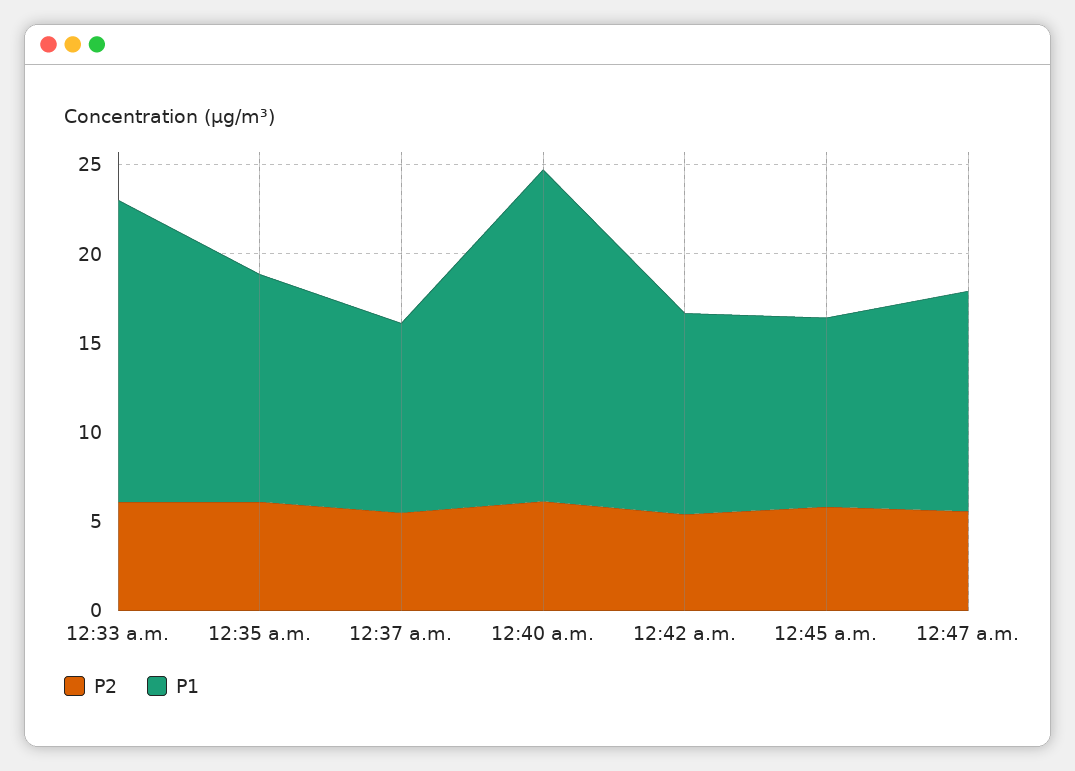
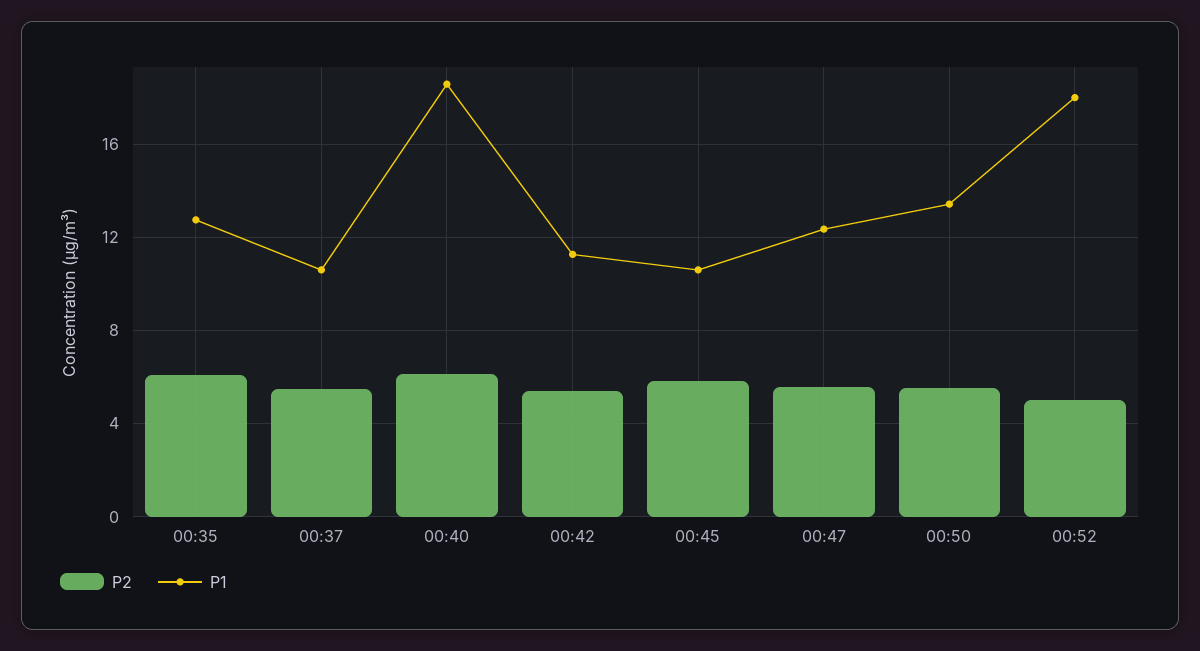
P2, 12:33 a.m.: 6 -> none
P1, 12:33 a.m.: 17 -> none
P2, 00:50: none -> 5.5
P1, 00:50: none -> 13.5
P2, 00:52: none -> 5
P1, 00:52: none -> 18

